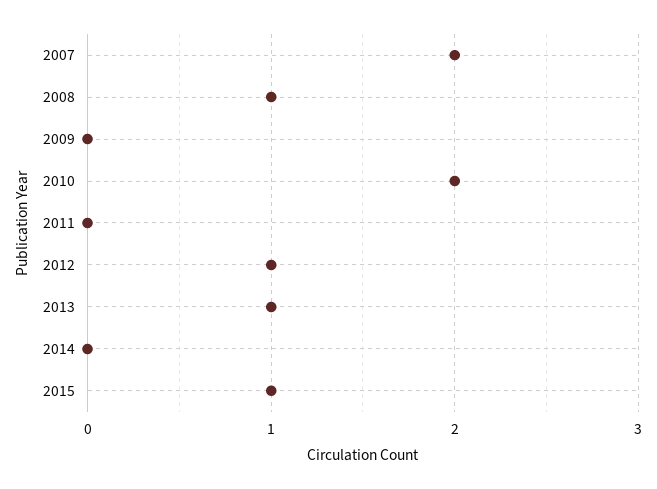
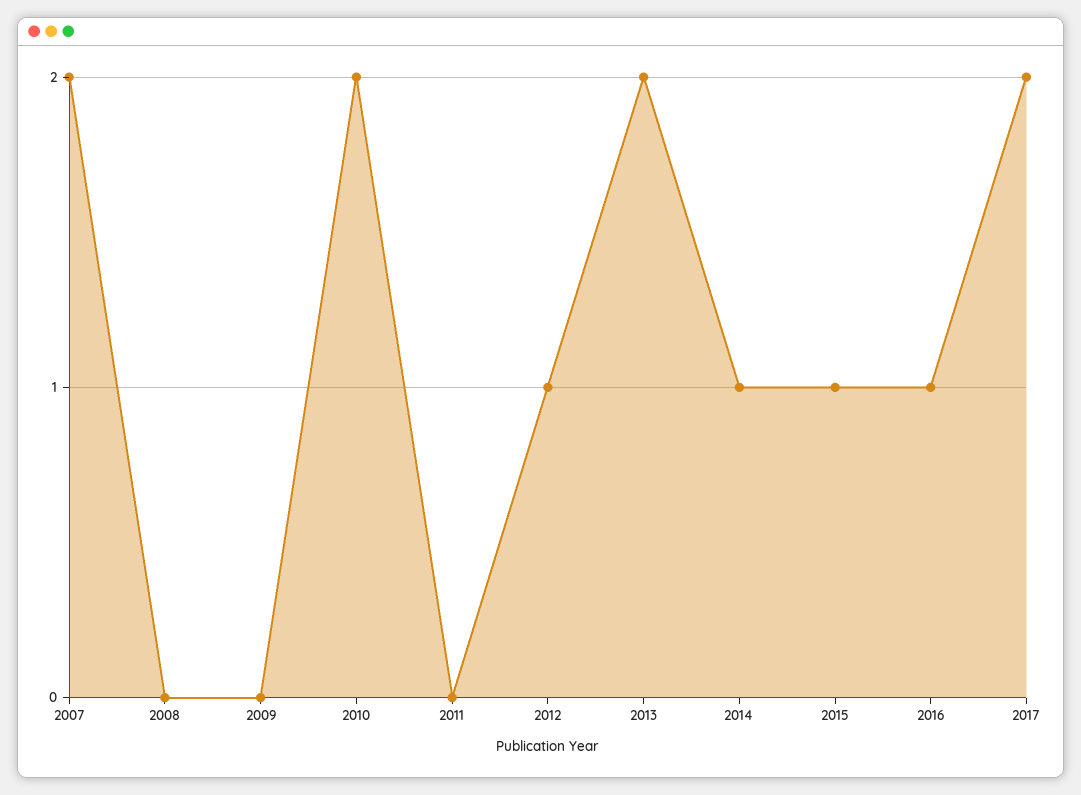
2008: 1 -> 0
2013: 1 -> 2
2014: 0 -> 1
2016: none -> 1
2017: none -> 2

